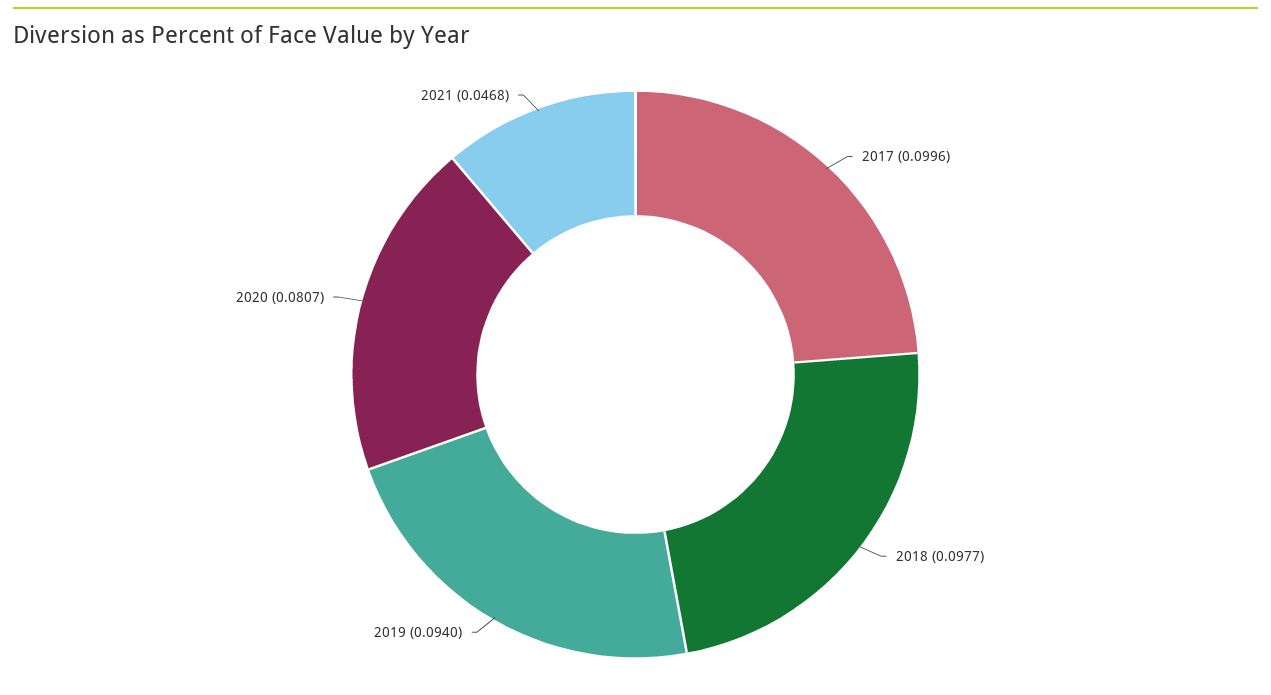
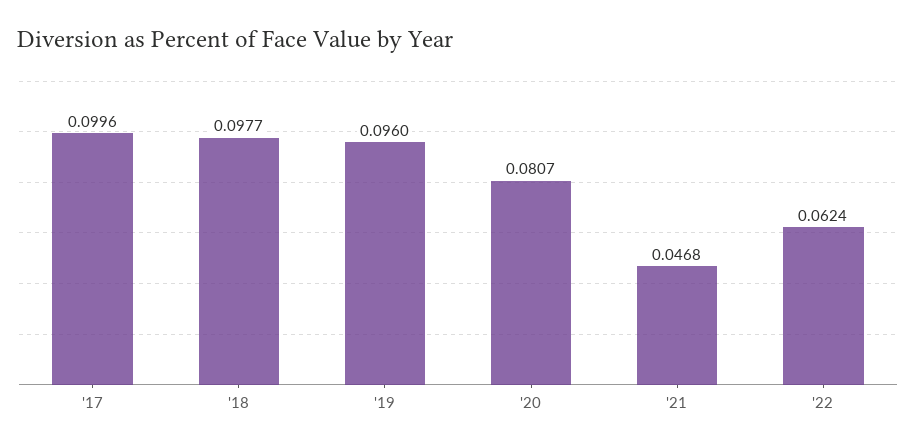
2019: 0.094 -> 0.096
'22: none -> 0.0624

